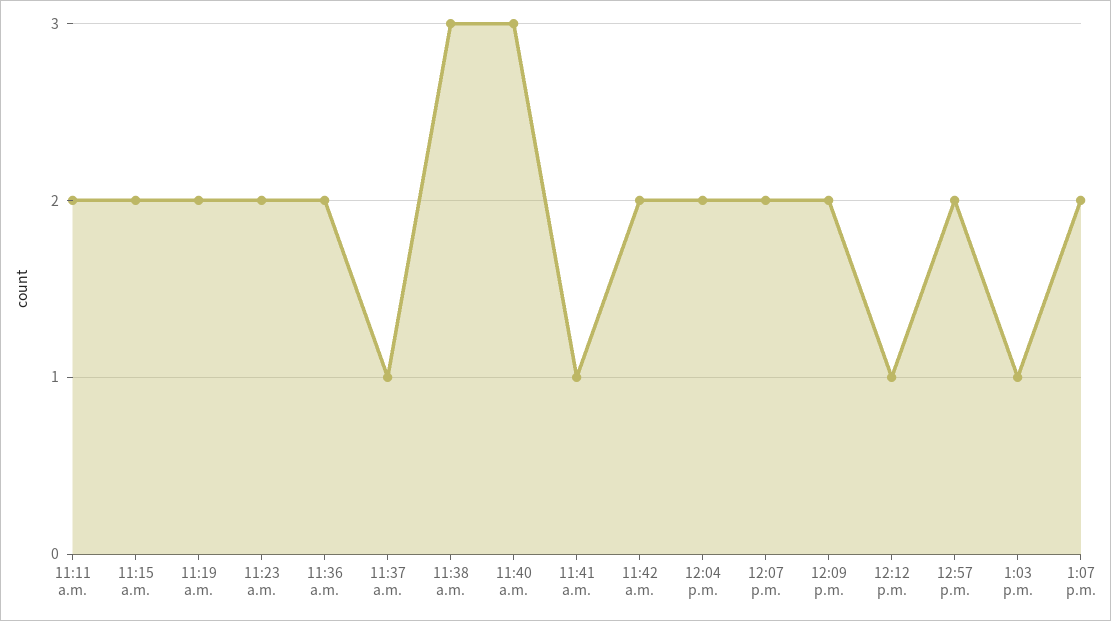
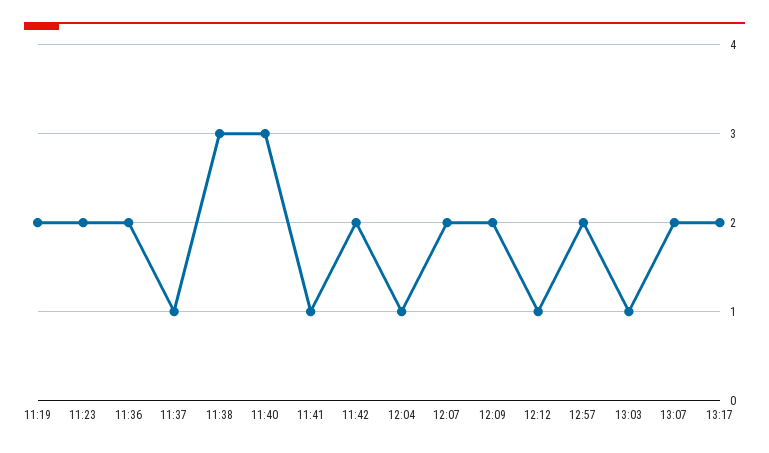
11:11 a.m.: 2 -> none
11:15 a.m.: 2 -> none
12:04 p.m.: 2 -> 1
13:17: none -> 2

